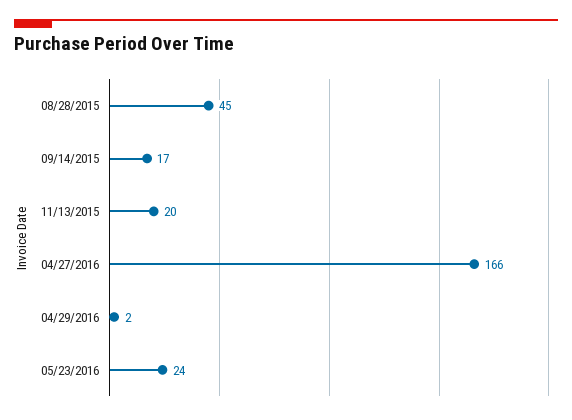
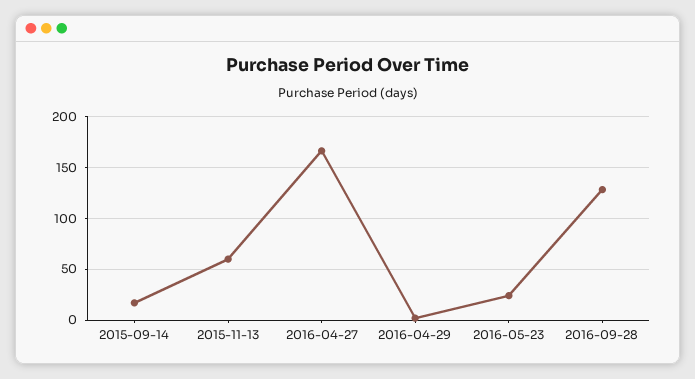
08/28/2015: 45 -> none
11/13/2015: 20 -> 60
2016-09-28: none -> 130

